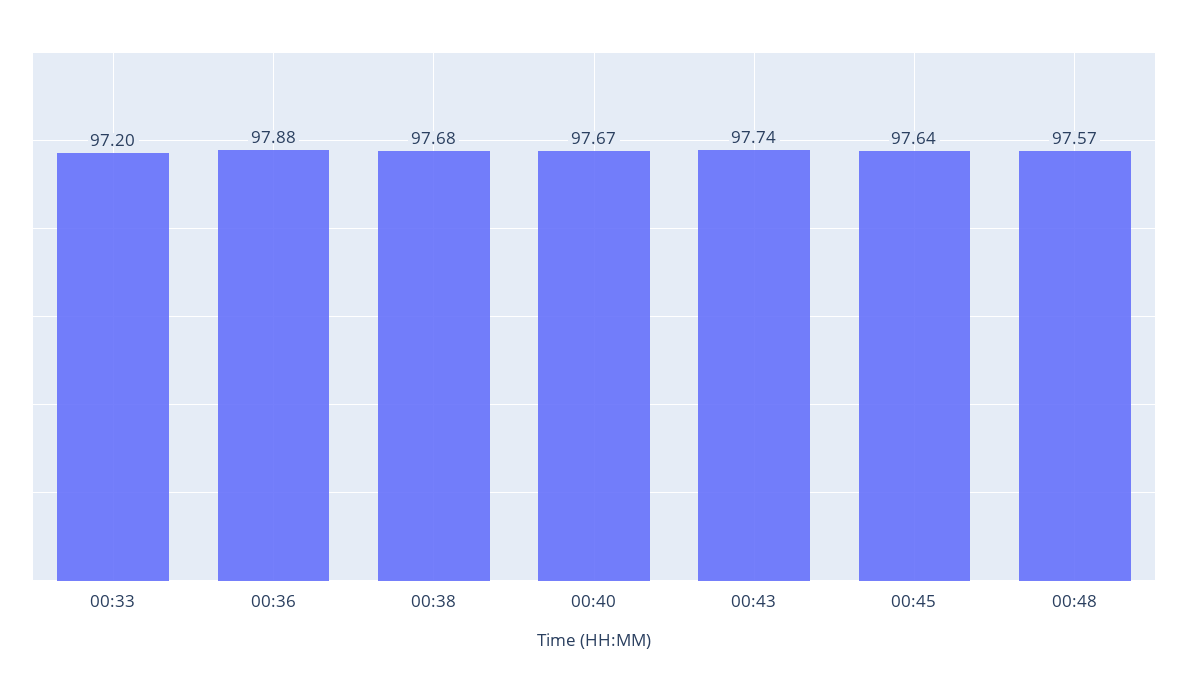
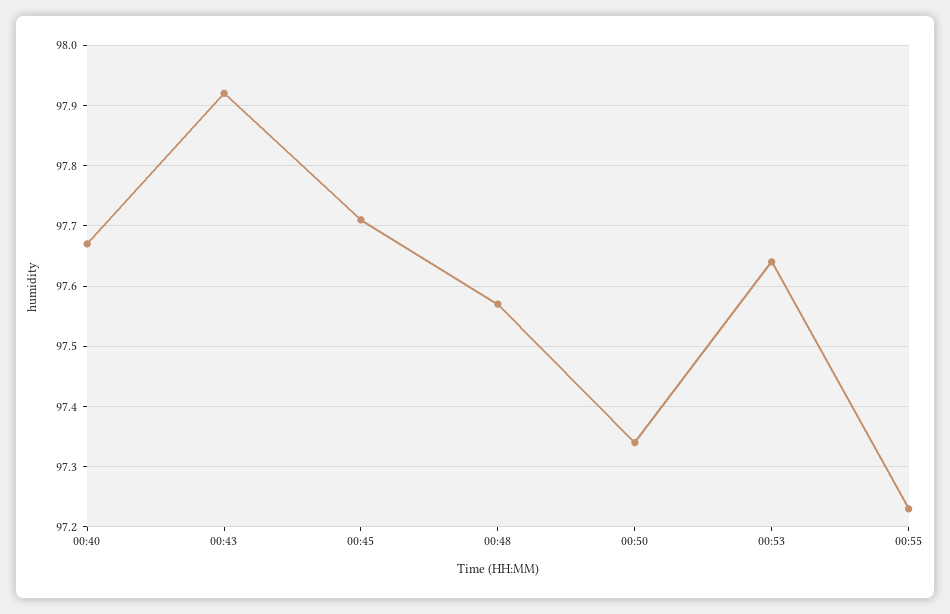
00:33: 97.2 -> none
00:36: 97.88 -> none
00:38: 97.68 -> none
00:43: 97.74 -> 97.92
00:45: 97.64 -> 97.71
00:50: none -> 97.34
00:53: none -> 97.64
00:55: none -> 97.23

